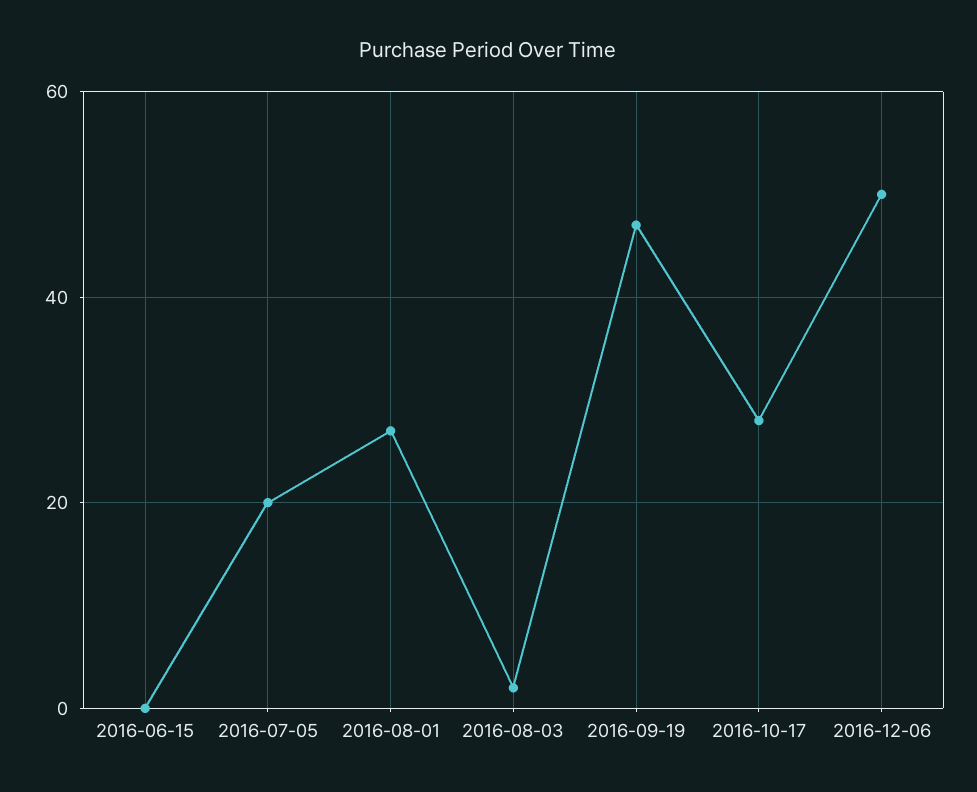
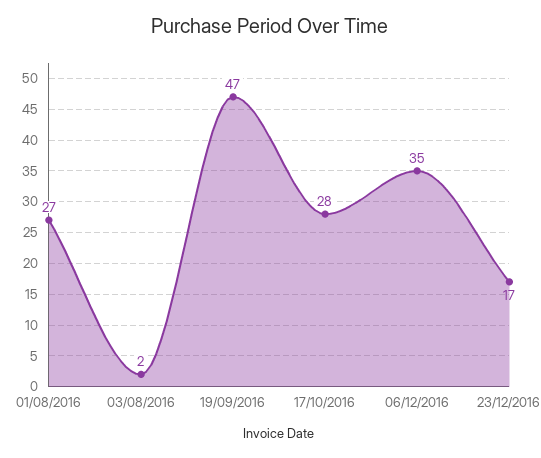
2016-06-15: 0 -> none
2016-07-05: 20 -> none
2016-12-06: 50 -> 35
23/12/2016: none -> 17

